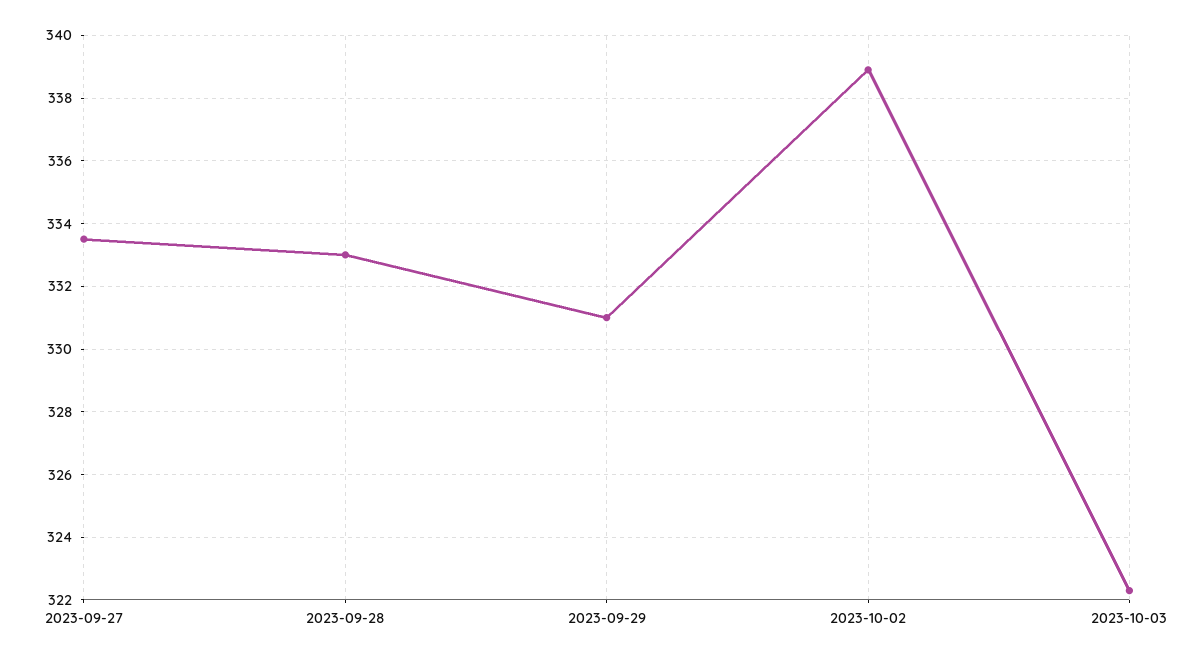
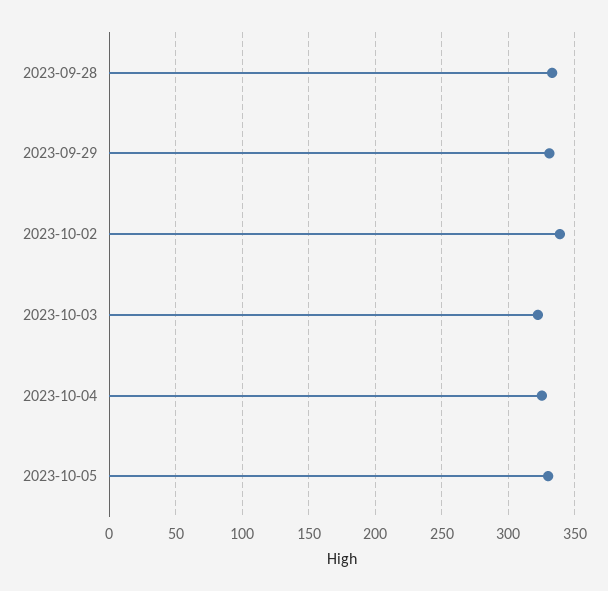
2023-09-27: 333.5 -> none
2023-10-04: none -> 325
2023-10-05: none -> 330

